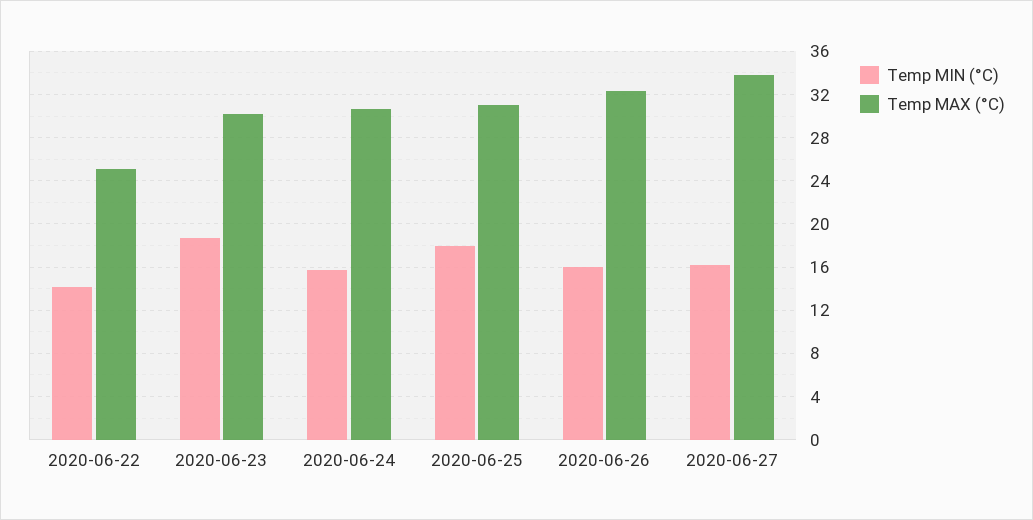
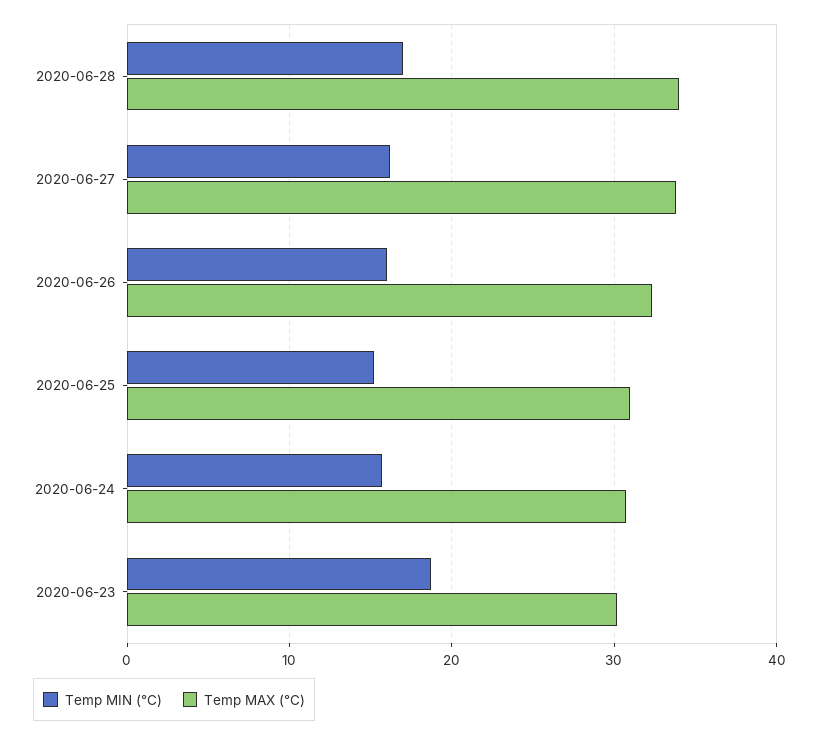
Temp MIN (°C), 2020-06-22: 14 -> none
Temp MAX (°C), 2020-06-22: 25 -> none
Temp MIN (°C), 2020-06-25: 18 -> 15
Temp MIN (°C), 2020-06-28: none -> 17
Temp MAX (°C), 2020-06-28: none -> 34

